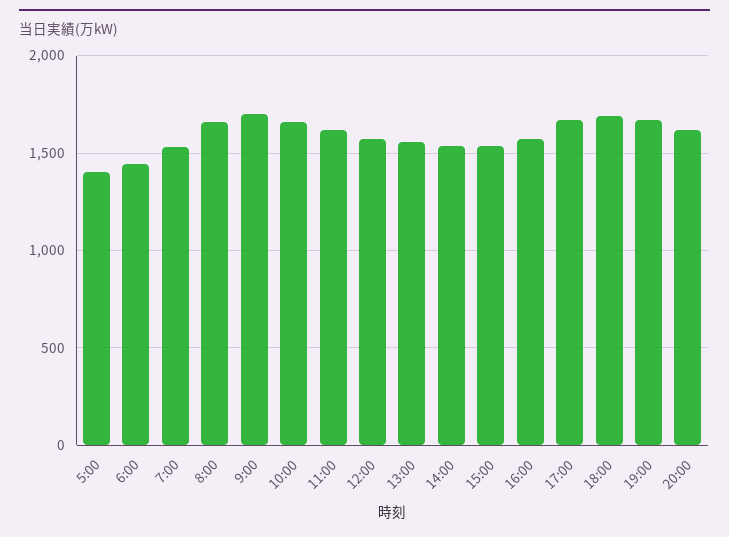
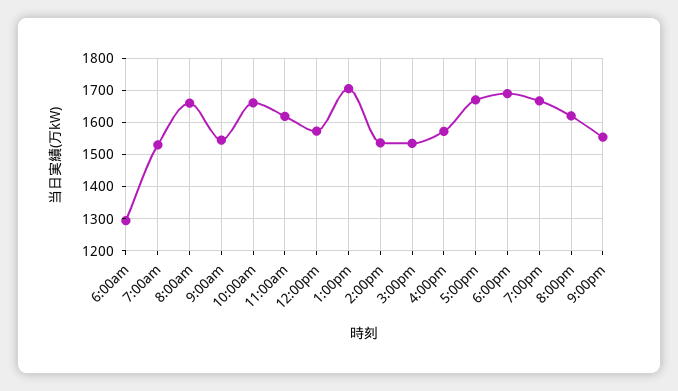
5:00: 1400 -> none
6:00: 1450 -> 1300
9:00: 1700 -> 1540
13:00: 1550 -> 1700
9:00pm: none -> 1560

